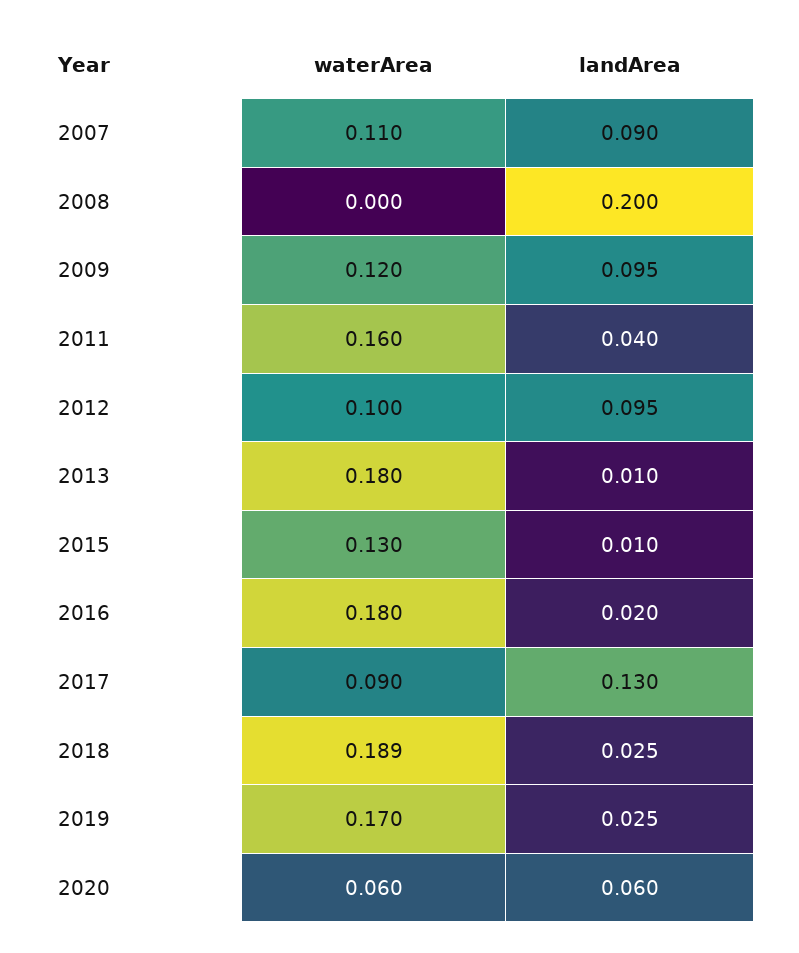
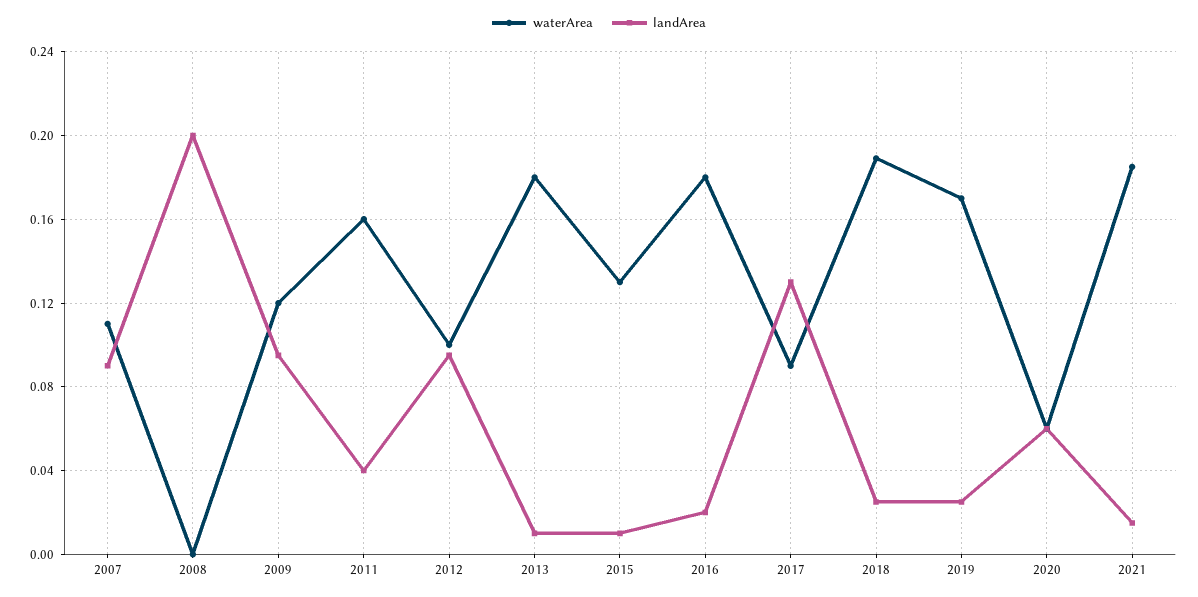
waterArea, 2021: none -> 0.185
landArea, 2021: none -> 0.015

